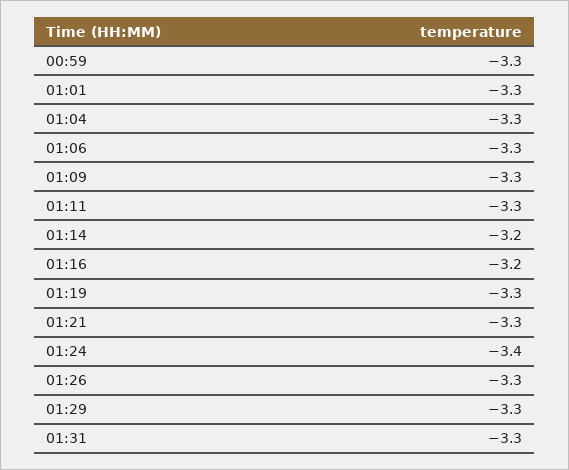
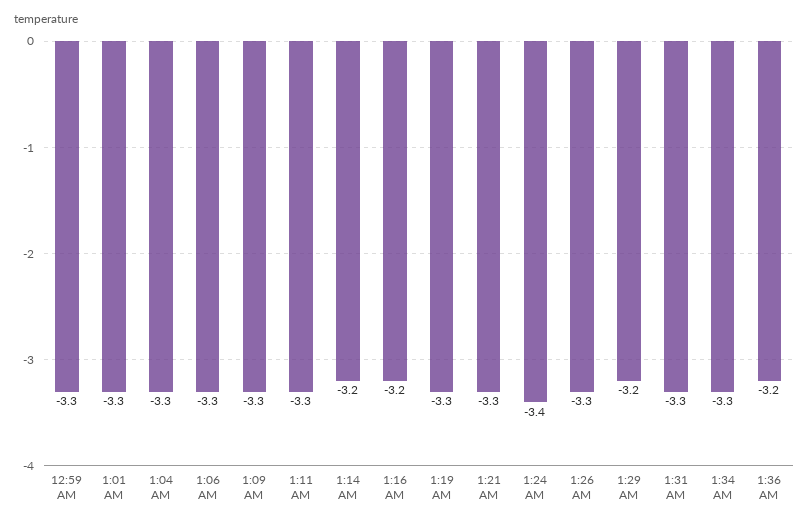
01:29: -3.3 -> -3.2
1:34 AM: none -> -3.3
1:36 AM: none -> -3.2

